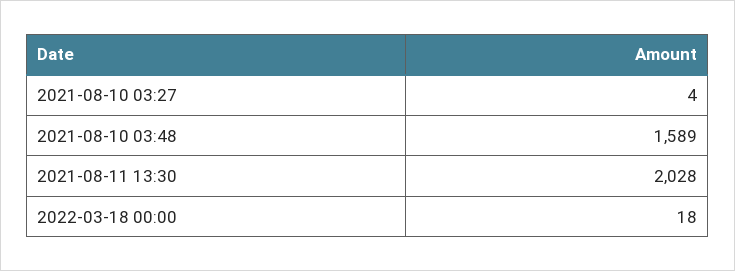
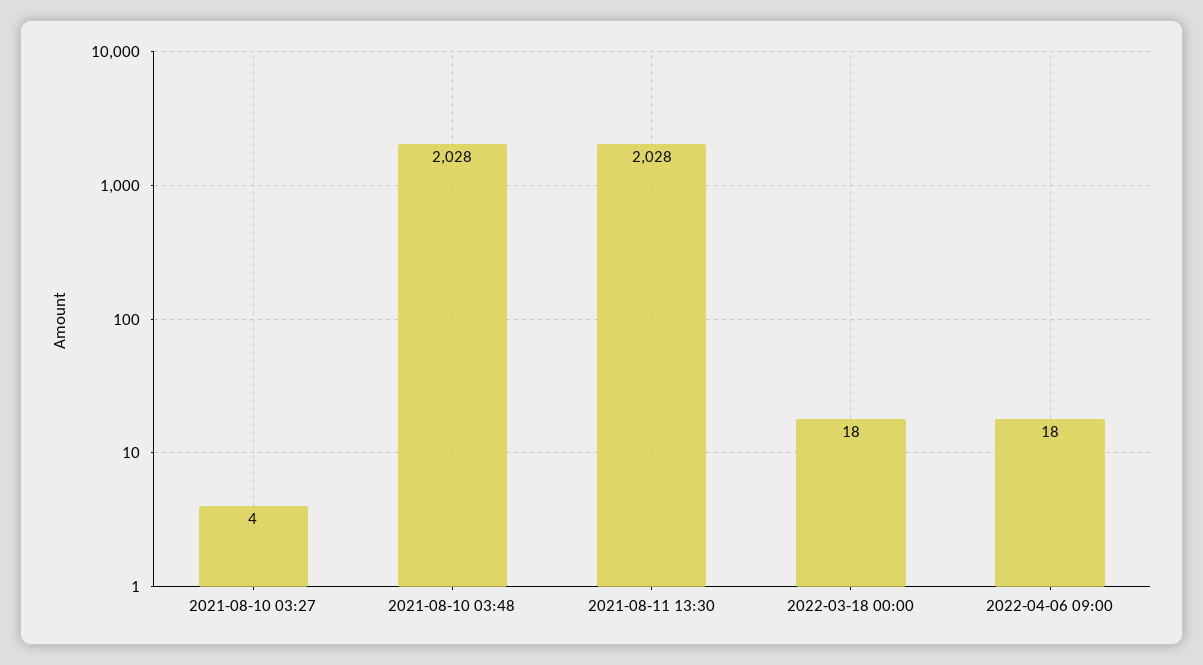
2021-08-10 03:48: 1589 -> 2028
2022-04-06 09:00: none -> 18

